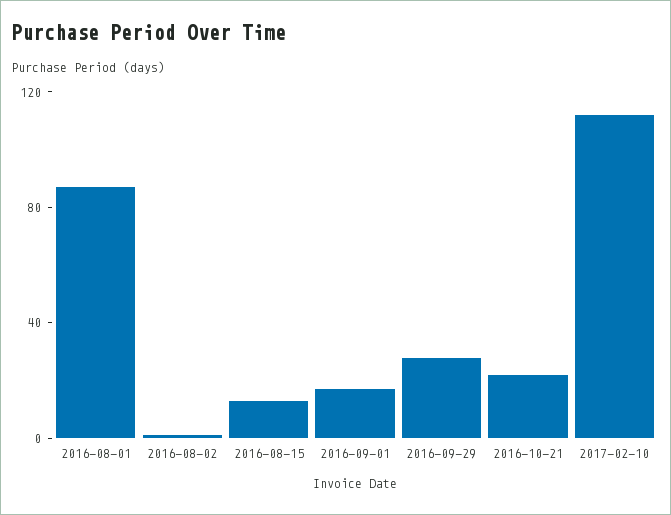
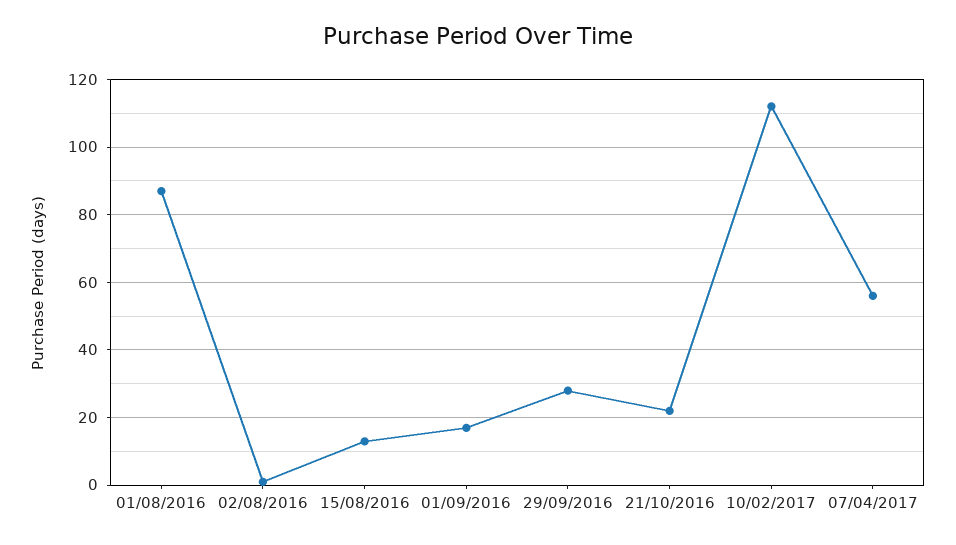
07/04/2017: none -> 55

